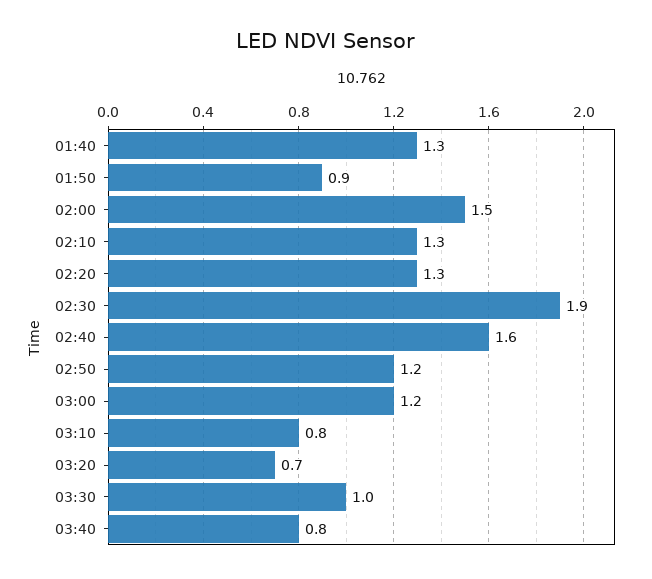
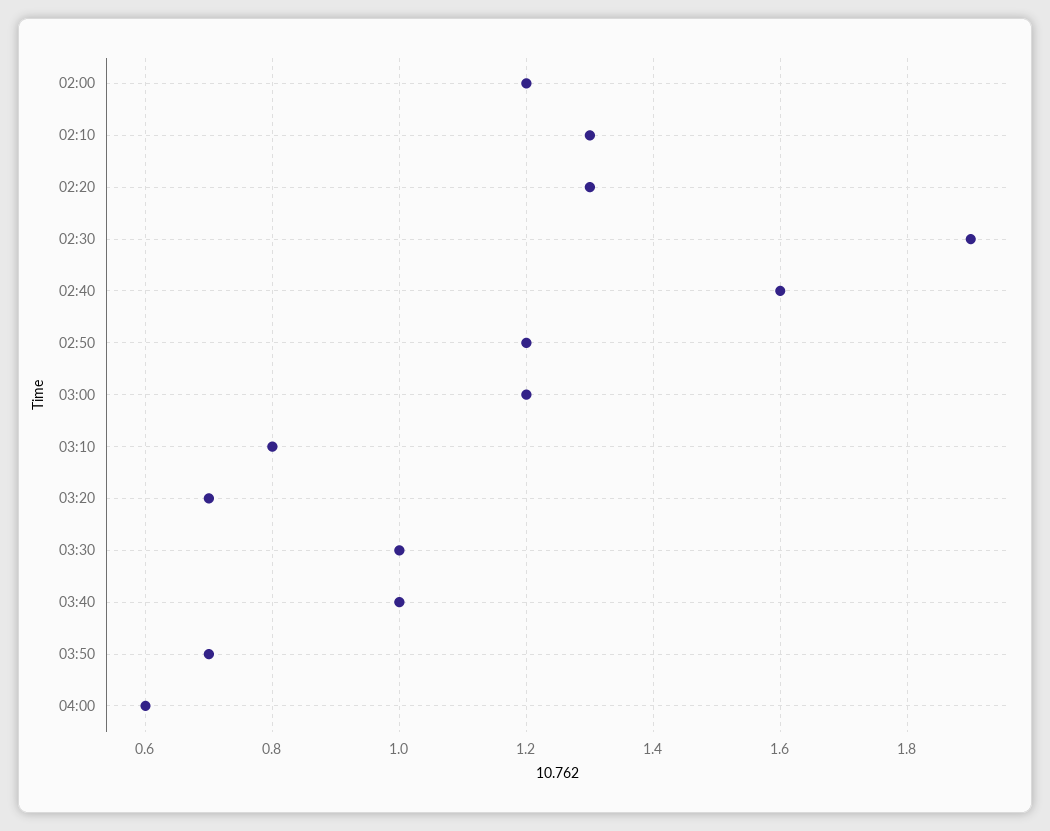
01:40: 1.3 -> none
01:50: 0.9 -> none
02:00: 1.5 -> 1.2
03:40: 0.8 -> 1
03:50: none -> 0.7
04:00: none -> 0.6

